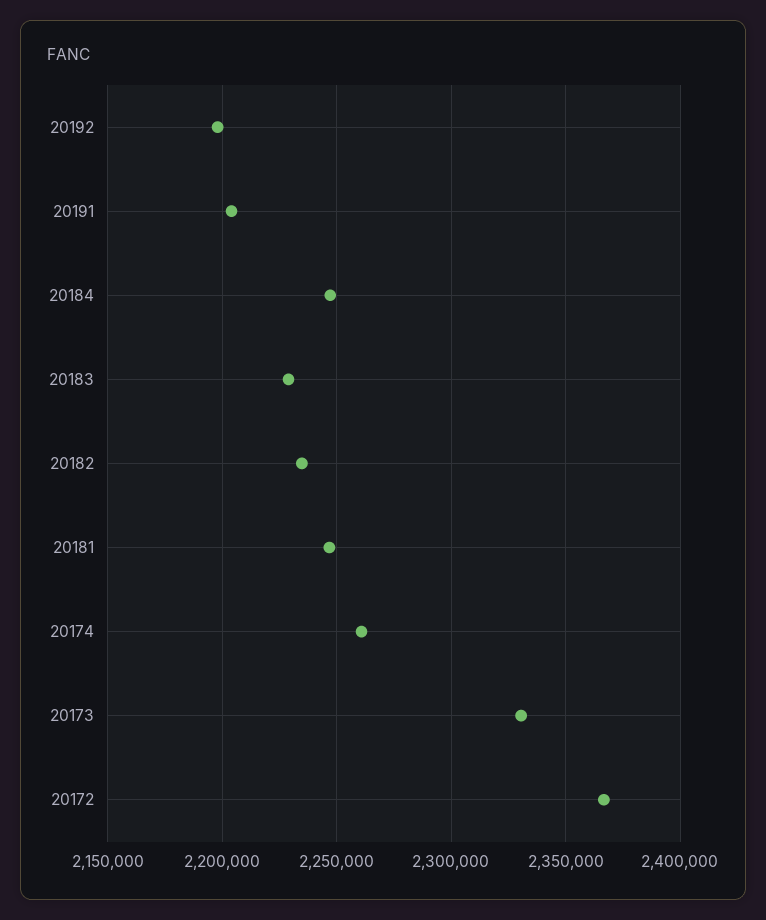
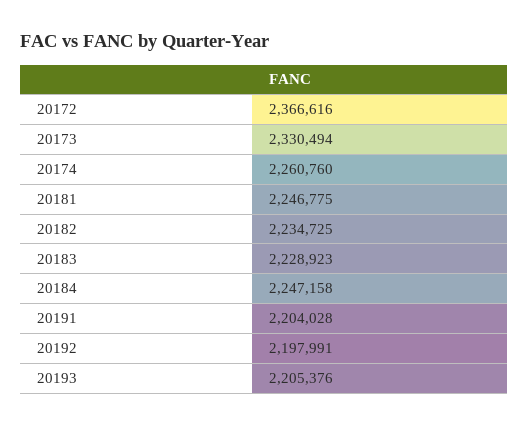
20193: none -> 2205376

